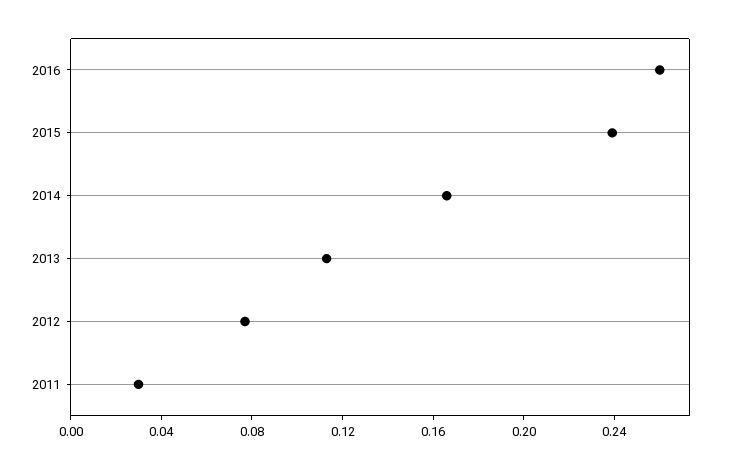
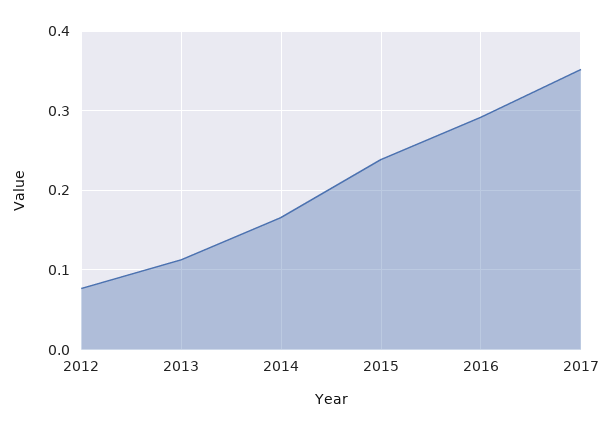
2016: 0.26 -> 0.29
2011: 0.03 -> none
2017: none -> 0.35

